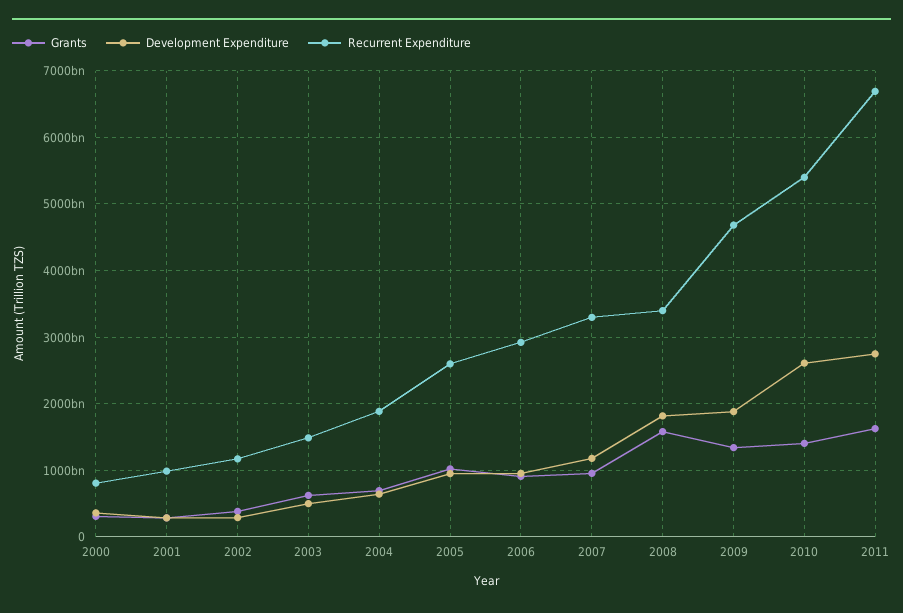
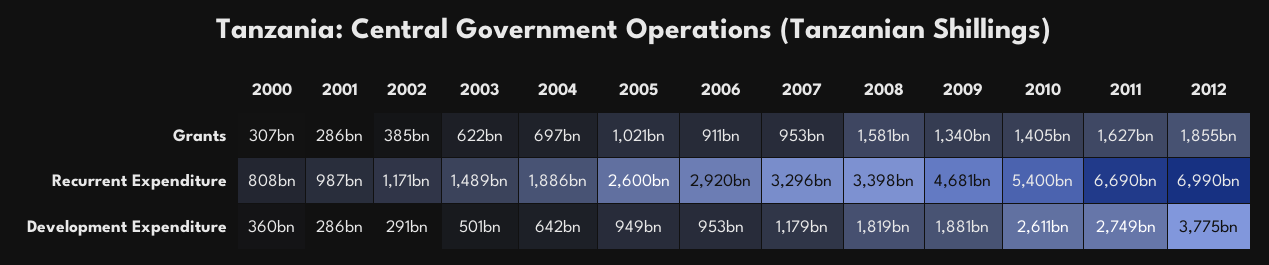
Grants, 2012: none -> 1855000000000
Recurrent Expenditure, 2012: none -> 6990000000000
Development Expenditure, 2012: none -> 3775000000000

